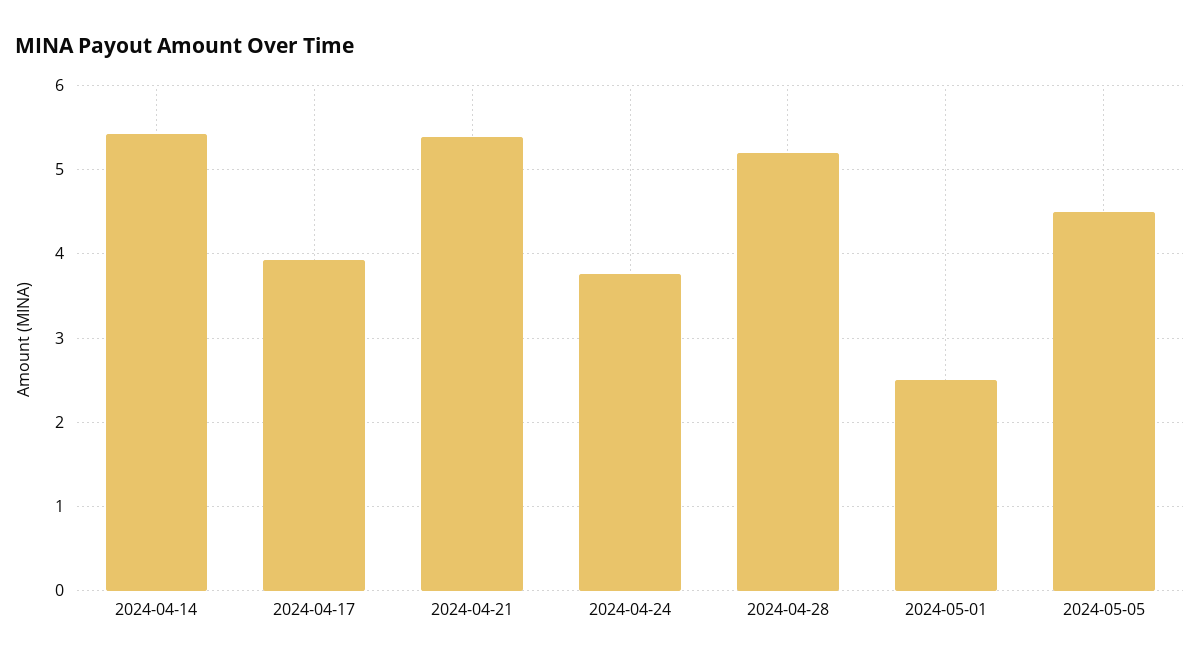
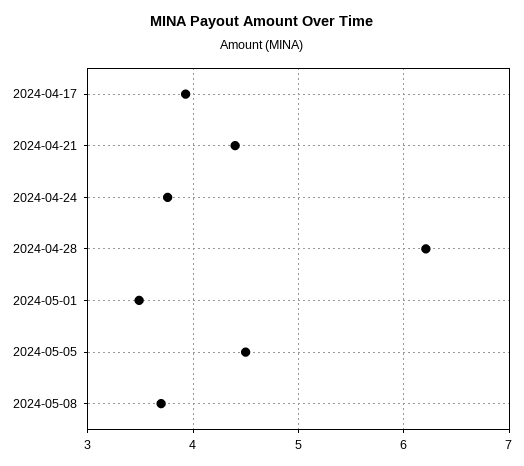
2024-04-14: 5.4 -> none
2024-04-21: 5.4 -> 4.4
2024-04-28: 5.2 -> 6.2
2024-05-01: 2.5 -> 3.5
2024-05-08: none -> 3.7

